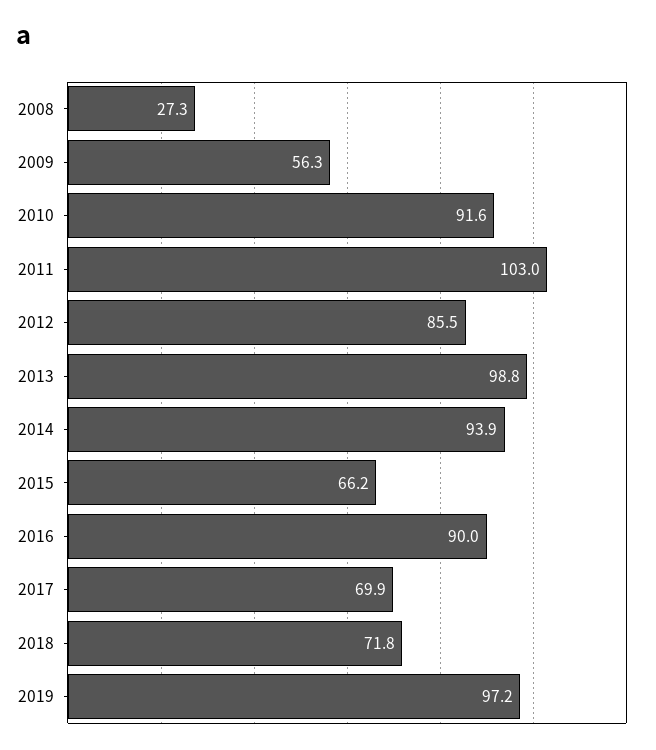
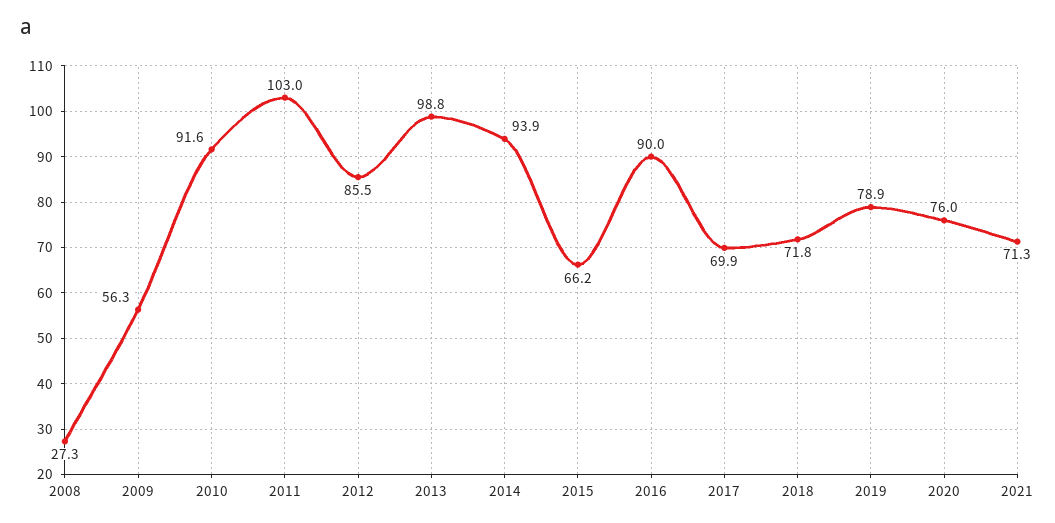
2019: 97.2 -> 78.9
2020: none -> 76
2021: none -> 71.3

